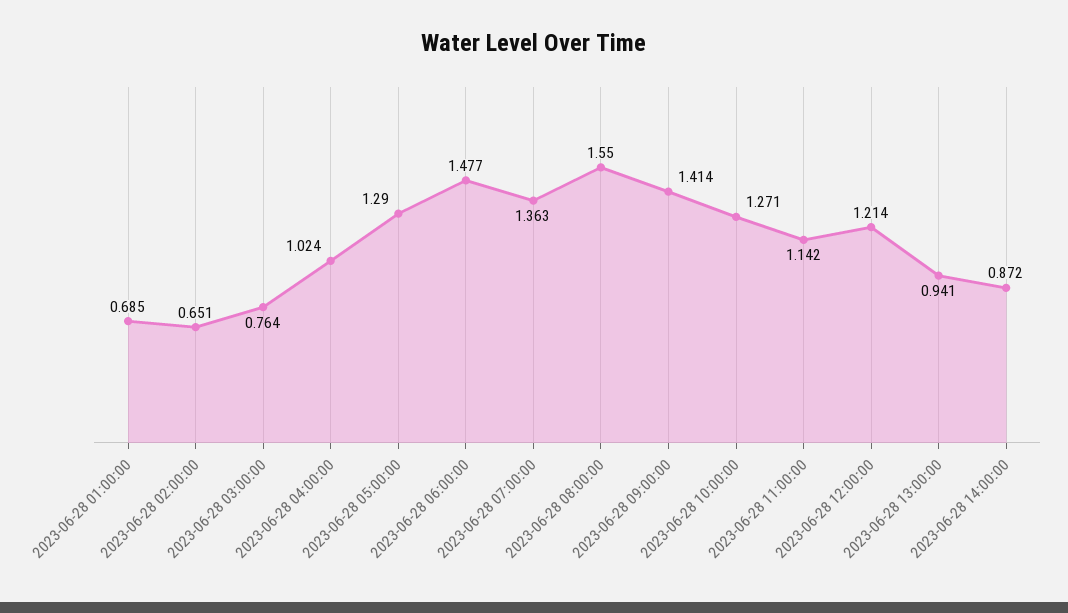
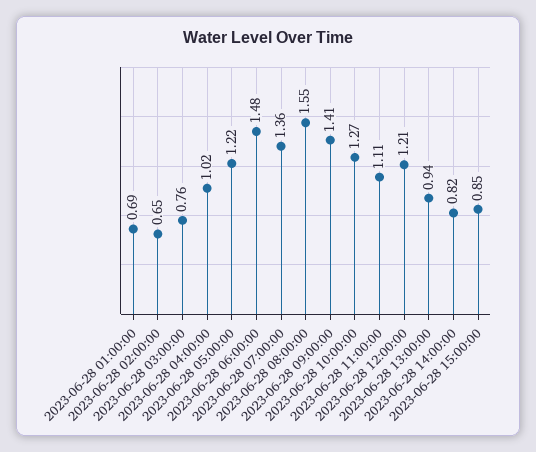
2023-06-28 05:00:00: 1.29 -> 1.22
2023-06-28 11:00:00: 1.142 -> 1.11
2023-06-28 14:00:00: 0.872 -> 0.82
2023-06-28 15:00:00: none -> 0.85

